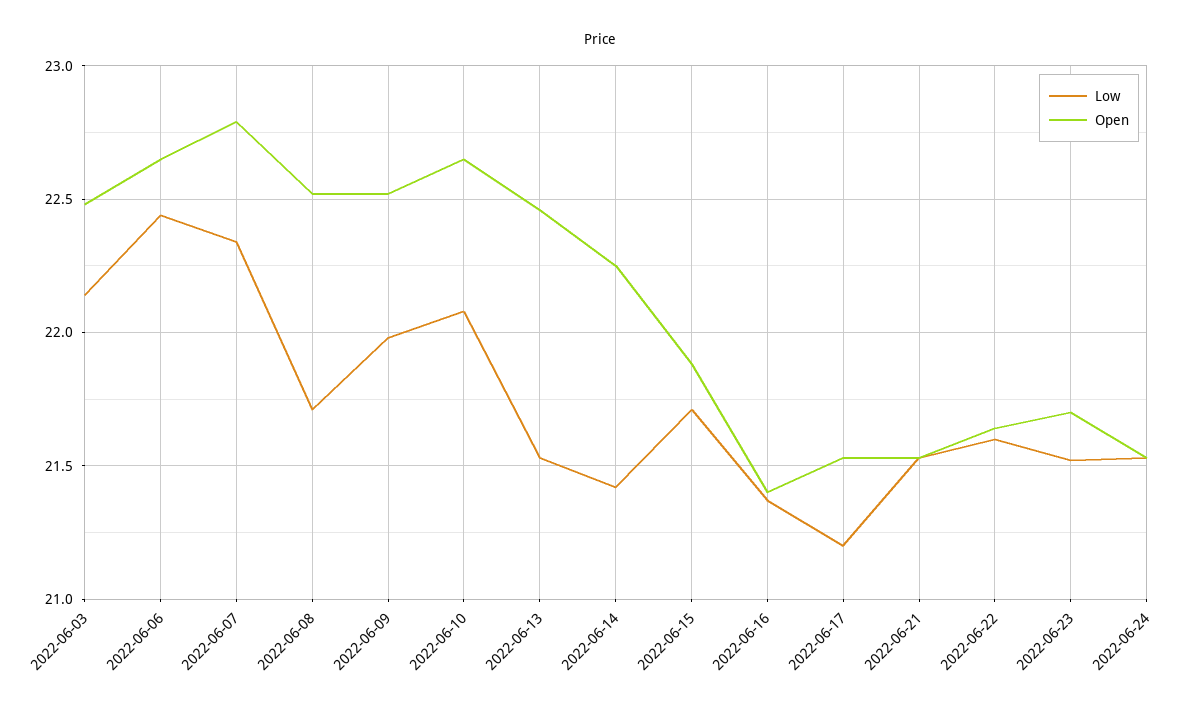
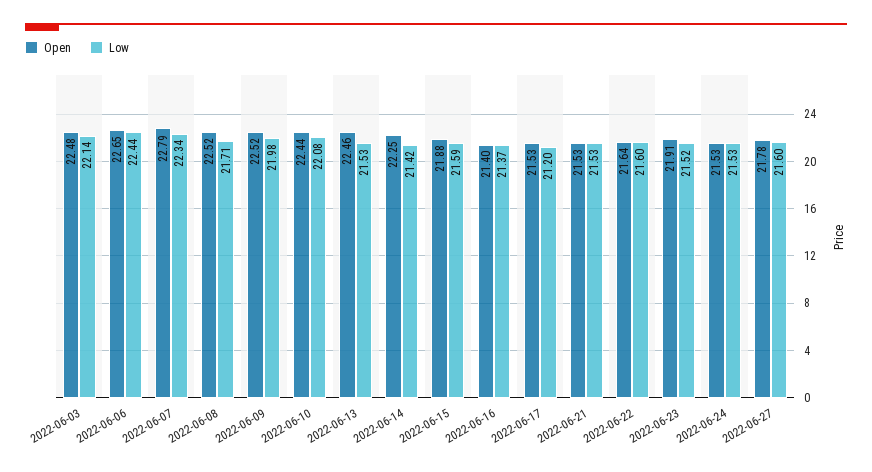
Open, 2022-06-10: 22.65 -> 22.44
Low, 2022-06-15: 21.7 -> 21.59
Open, 2022-06-23: 21.7 -> 21.91
Open, 2022-06-27: none -> 21.78
Low, 2022-06-27: none -> 21.6

